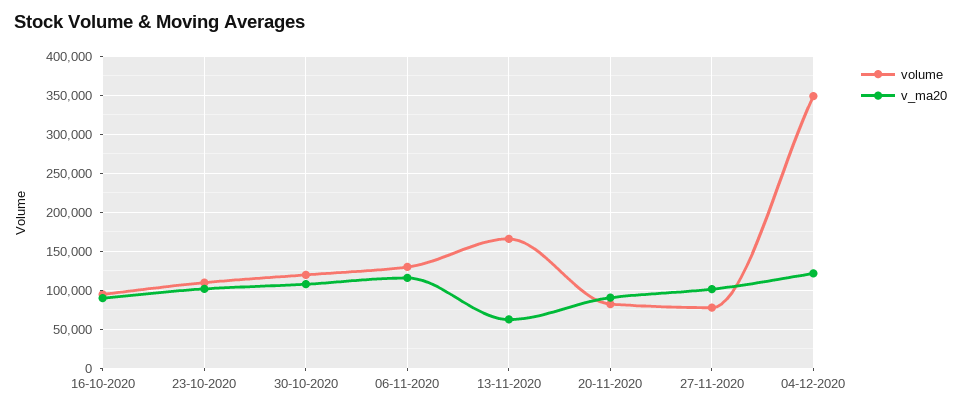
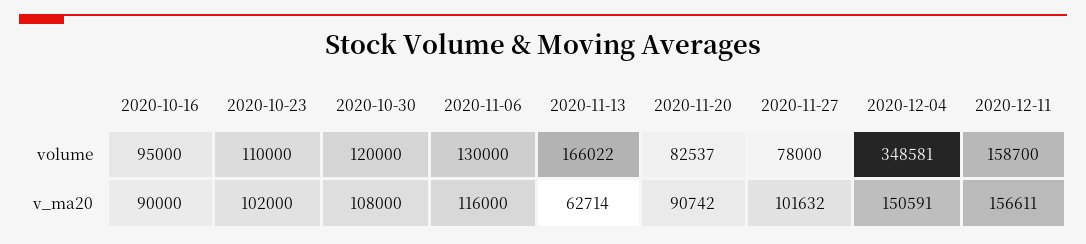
v_ma20, 04-12-2020: 120000 -> 150591
volume, 2020-12-11: none -> 158700
v_ma20, 2020-12-11: none -> 156611

